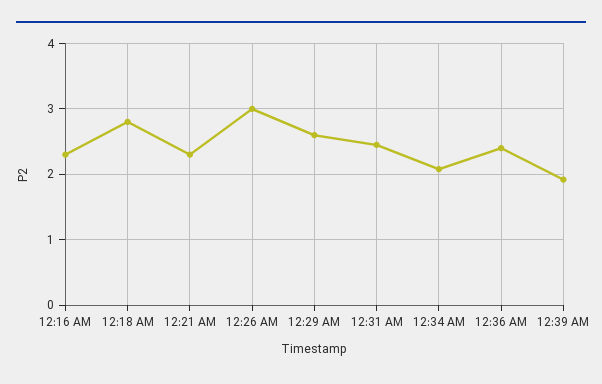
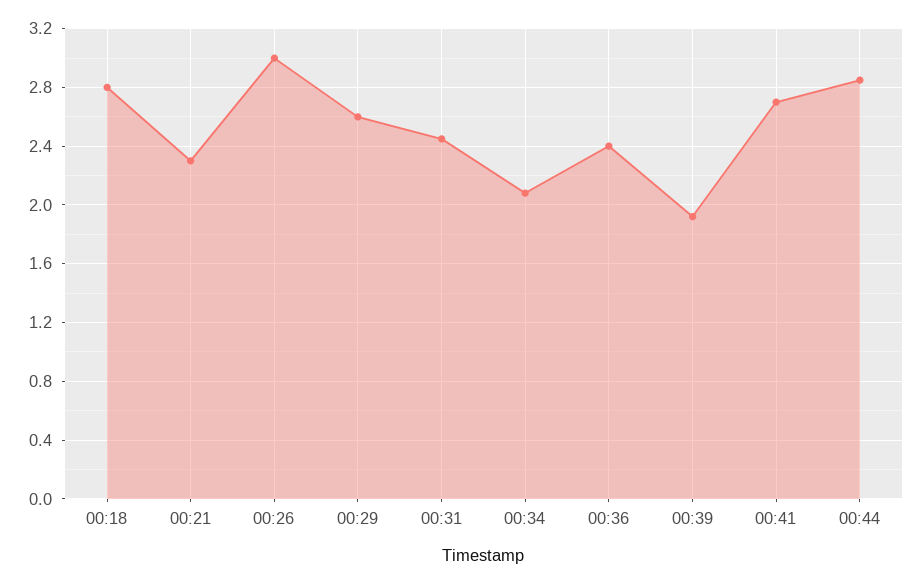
12:16 AM: 2.3 -> none
00:41: none -> 2.7
00:44: none -> 2.85

